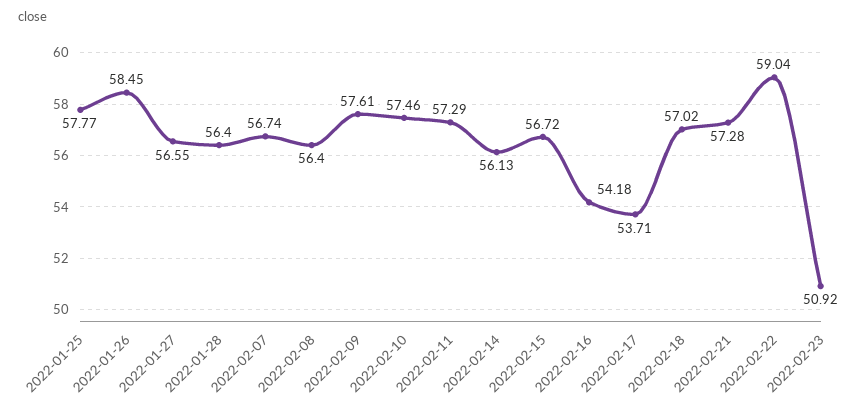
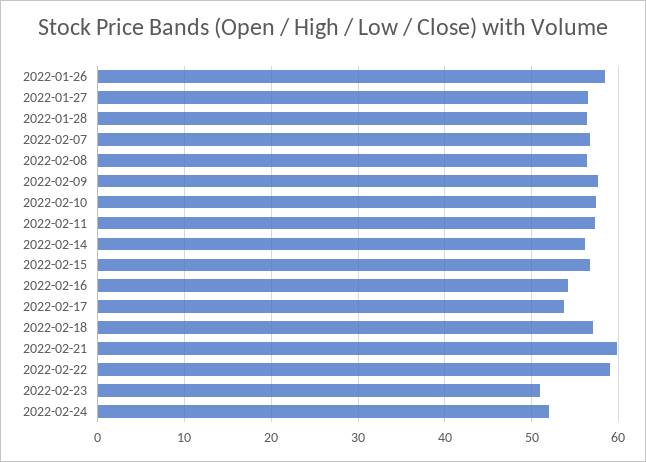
2022-01-25: 57.77 -> none
2022-02-21: 57.28 -> 60
2022-02-24: none -> 52

